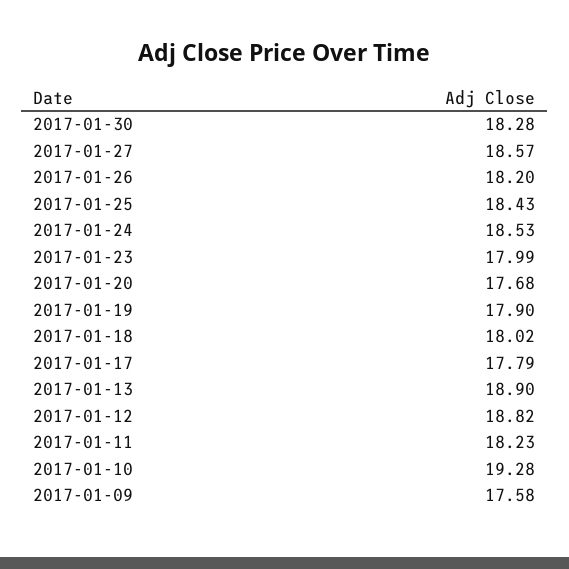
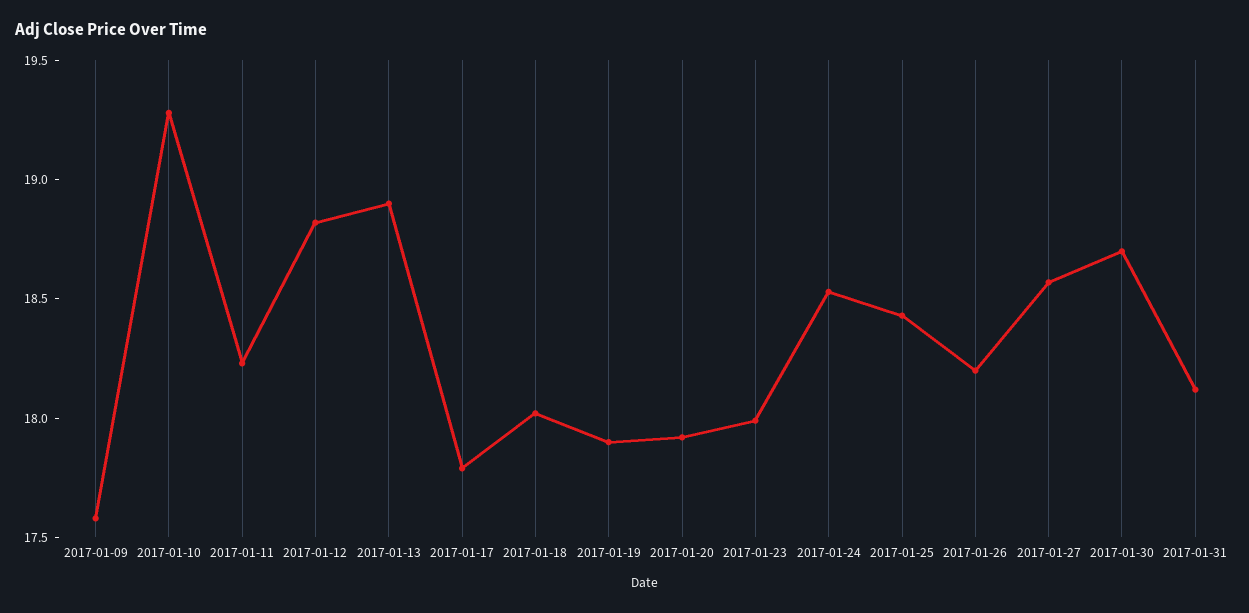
2017-01-30: 18.28 -> 18.7
2017-01-20: 17.68 -> 17.9
2017-01-31: none -> 18.1

